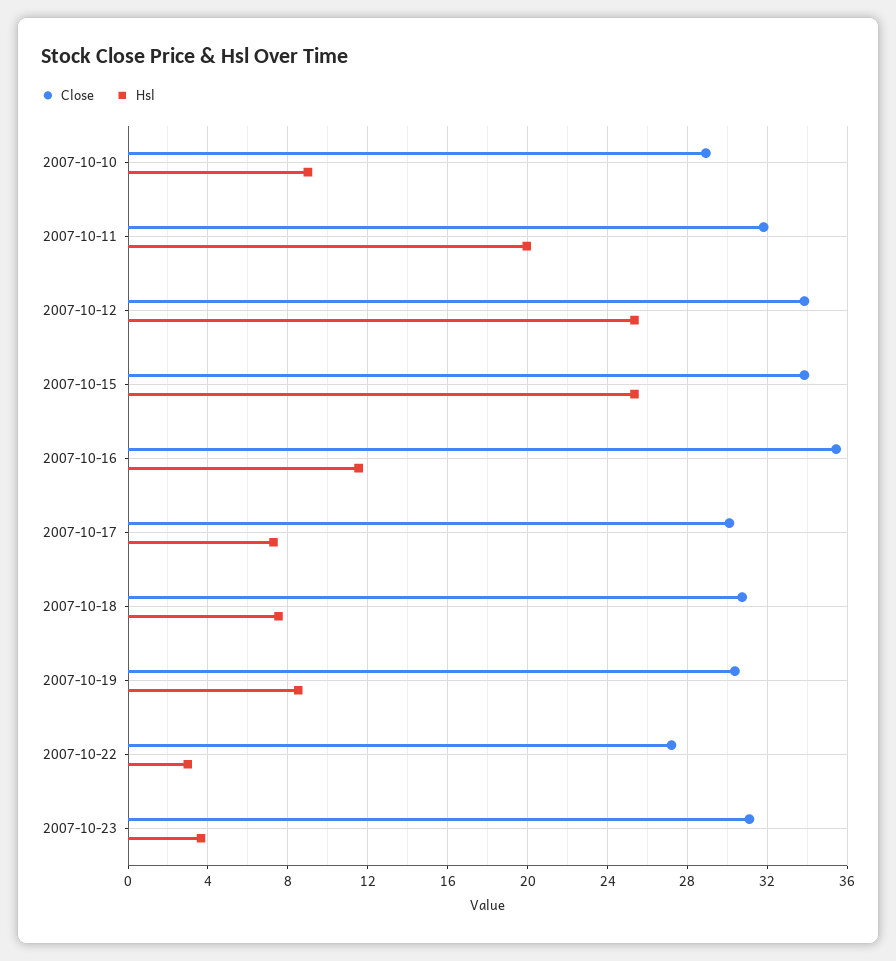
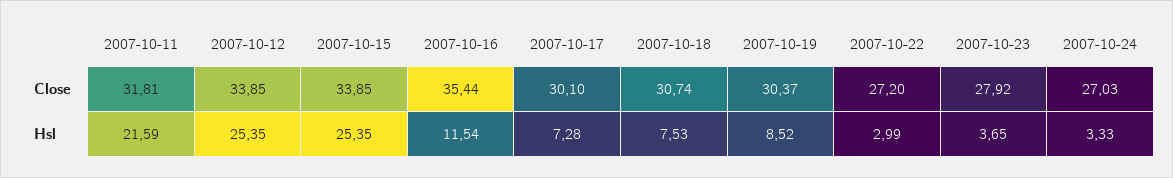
Close, 2007-10-10: 29 -> none
Hsl, 2007-10-10: 9 -> none
Hsl, 2007-10-11: 20 -> 21.59
Close, 2007-10-23: 31 -> 27.92
Close, 2007-10-24: none -> 27.03
Hsl, 2007-10-24: none -> 3.33

